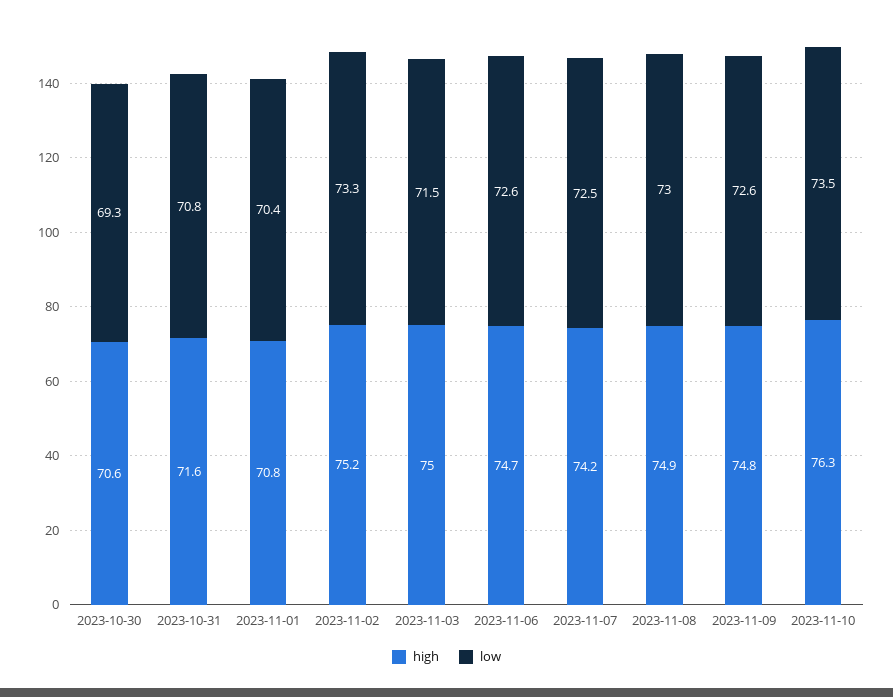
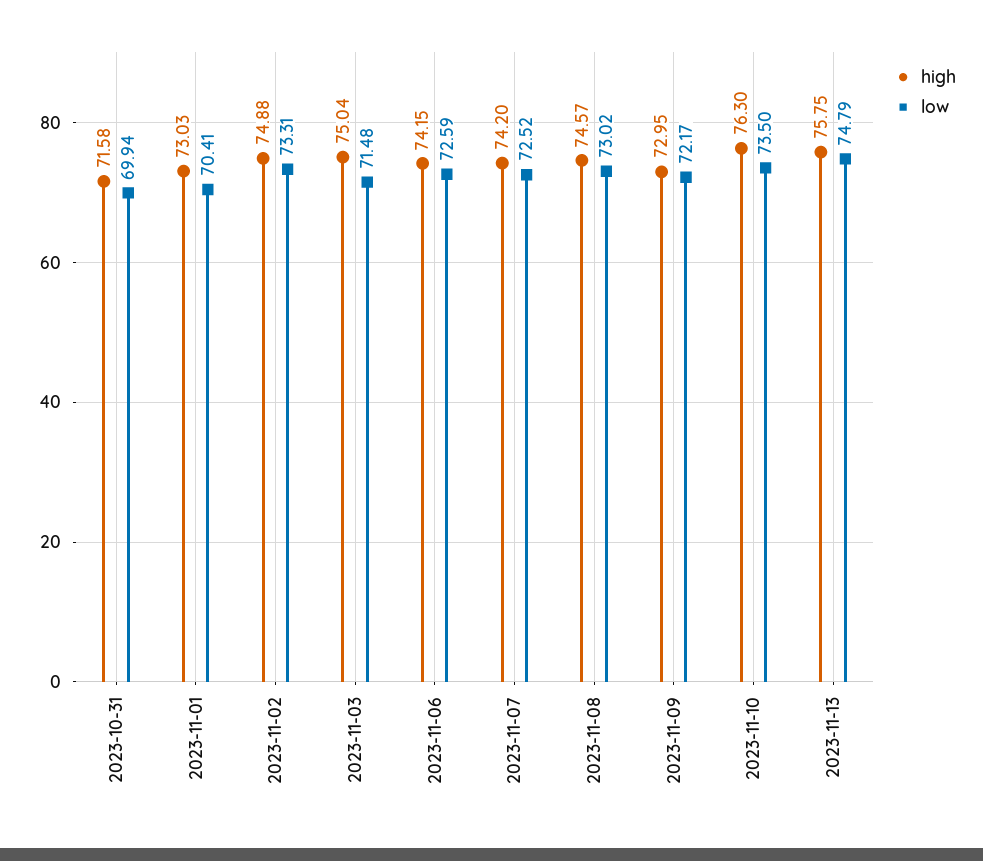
high, 2023-10-30: 70.6 -> none
low, 2023-10-30: 69.3 -> none
low, 2023-10-31: 70.8 -> 69.94
high, 2023-11-01: 70.8 -> 73.03
high, 2023-11-02: 75.2 -> 74.88
high, 2023-11-06: 74.7 -> 74.15
high, 2023-11-08: 74.9 -> 74.57
high, 2023-11-09: 74.8 -> 72.95
low, 2023-11-09: 72.6 -> 72.17
high, 2023-11-13: none -> 75.75
low, 2023-11-13: none -> 74.79

